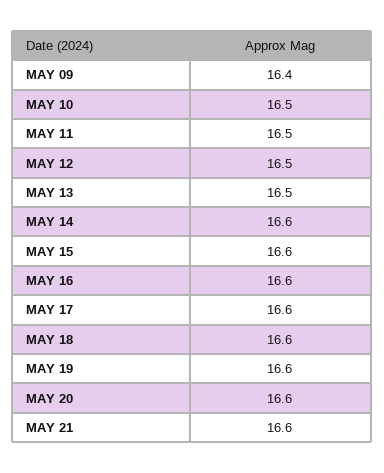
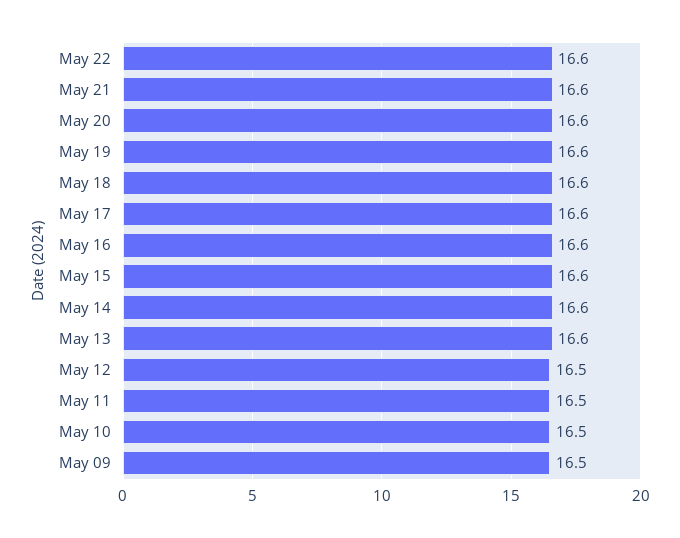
MAY 09: 16.4 -> 16.5
MAY 13: 16.5 -> 16.6
May 22: none -> 16.6

